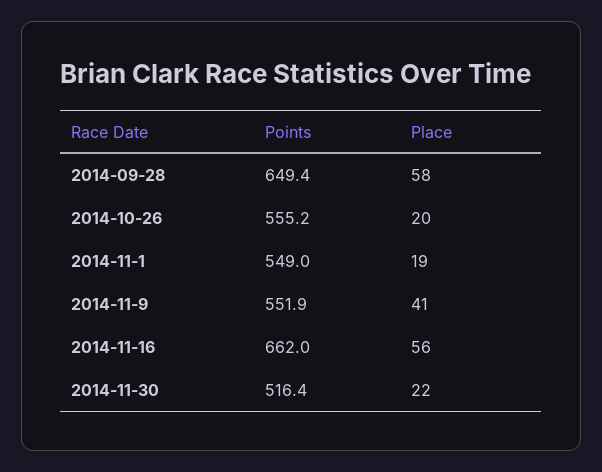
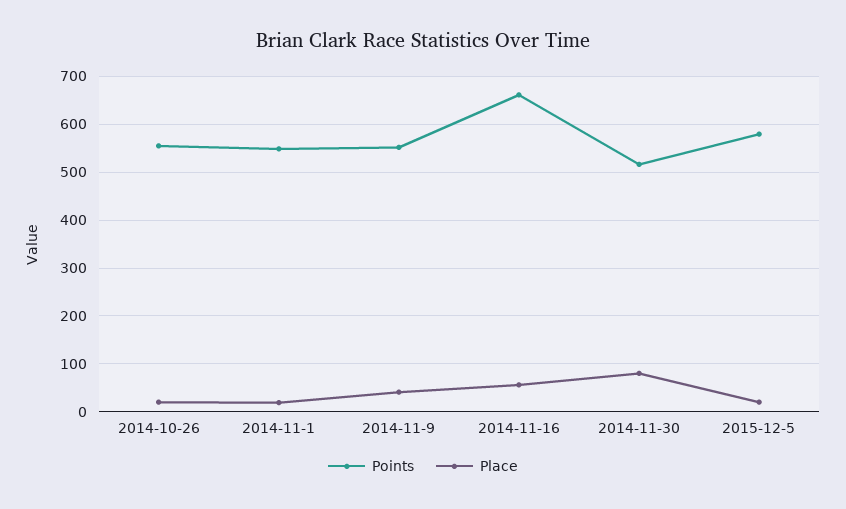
Points, 2014-09-28: 649.4 -> none
Place, 2014-09-28: 58 -> none
Place, 2014-11-30: 22 -> 80
Points, 2015-12-5: none -> 580
Place, 2015-12-5: none -> 20

